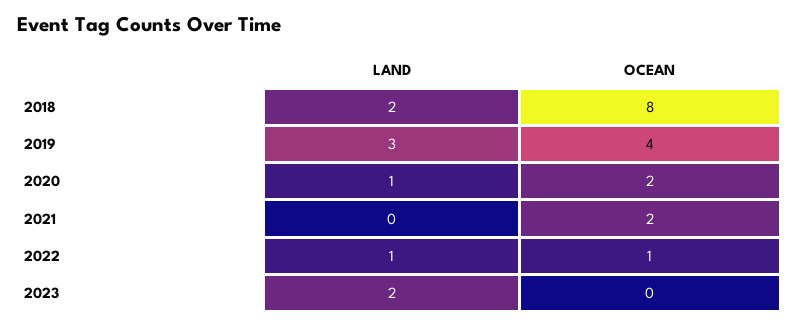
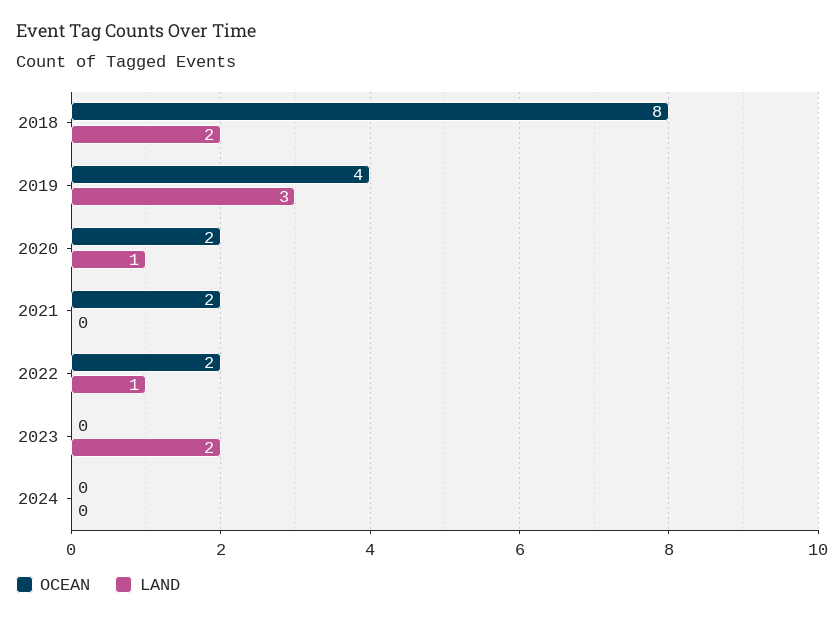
OCEAN, 2022: 1 -> 2
OCEAN, 2024: none -> 0
LAND, 2024: none -> 0

